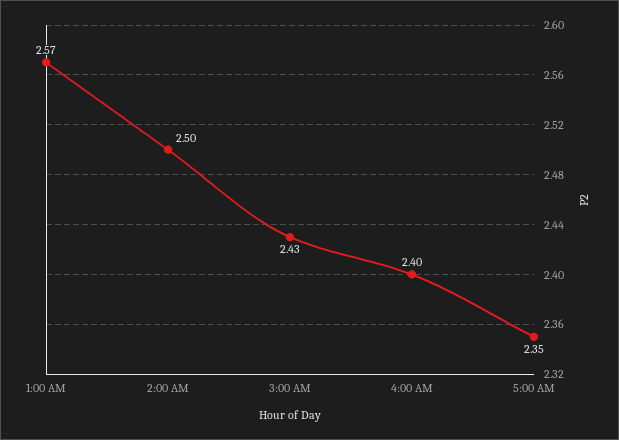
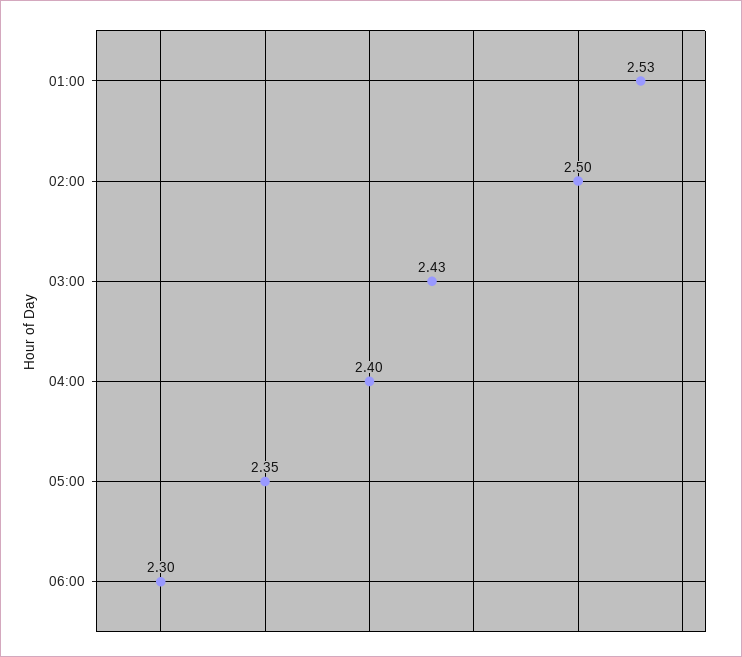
1:00 AM: 2.57 -> 2.53
06:00: none -> 2.3

